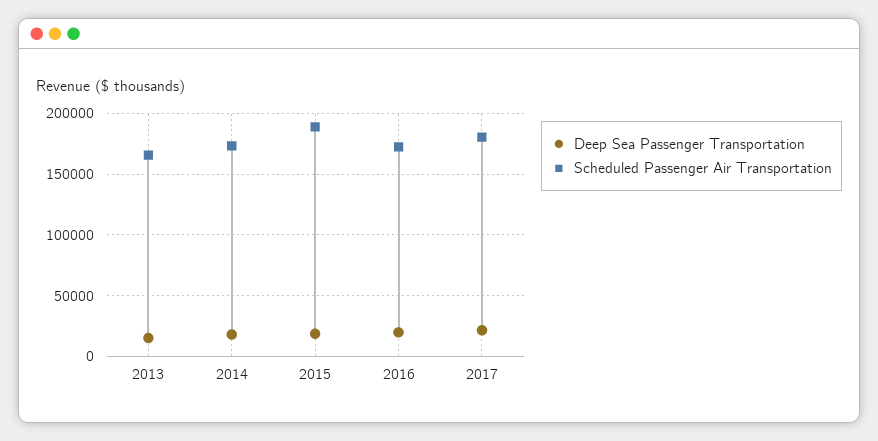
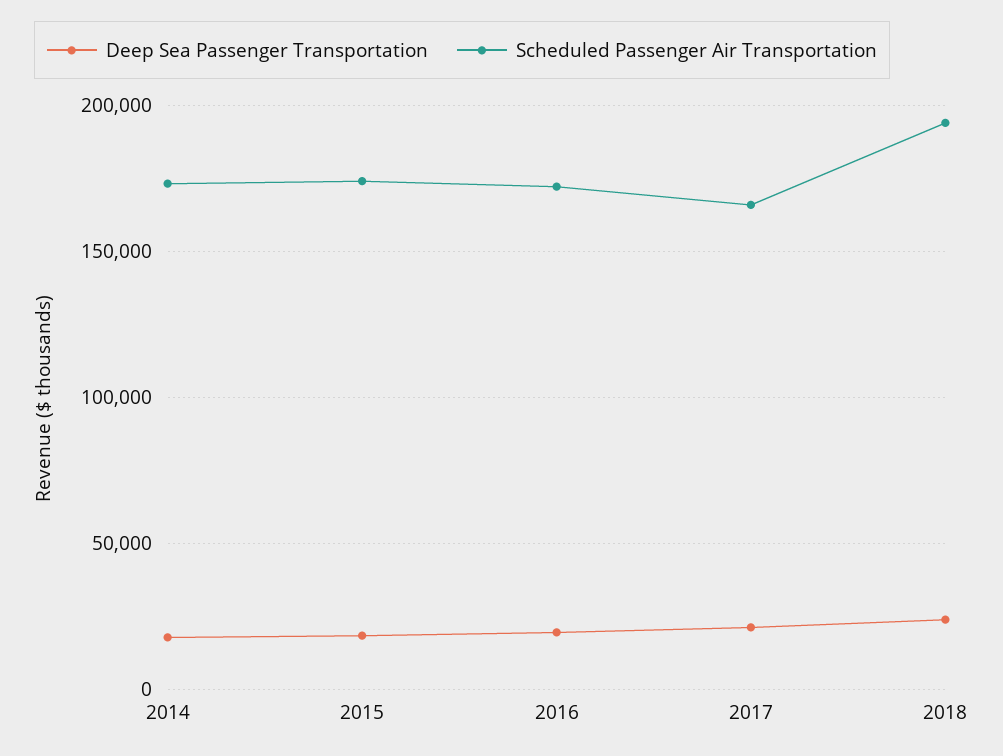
Deep Sea Passenger Transportation, 2013: 15000 -> none
Scheduled Passenger Air Transportation, 2013: 165000 -> none
Scheduled Passenger Air Transportation, 2015: 190000 -> 175000
Scheduled Passenger Air Transportation, 2017: 180000 -> 165000
Deep Sea Passenger Transportation, 2018: none -> 25000
Scheduled Passenger Air Transportation, 2018: none -> 195000

